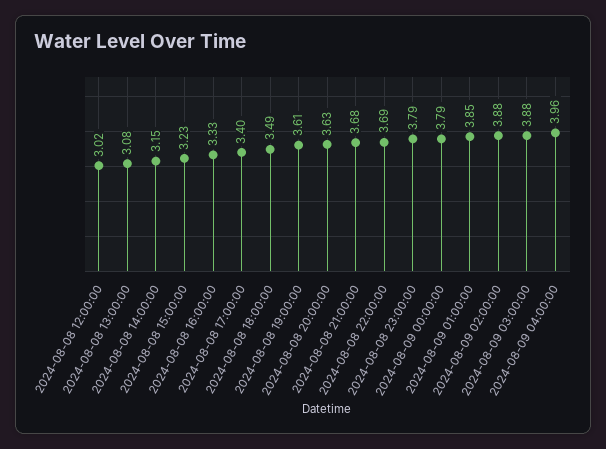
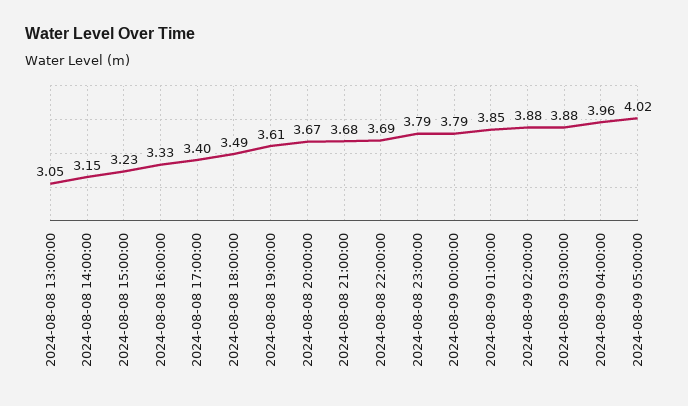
2024-08-08 12:00:00: 3.02 -> none
2024-08-08 13:00:00: 3.08 -> 3.05
2024-08-08 20:00:00: 3.63 -> 3.67
2024-08-09 05:00:00: none -> 4.02

